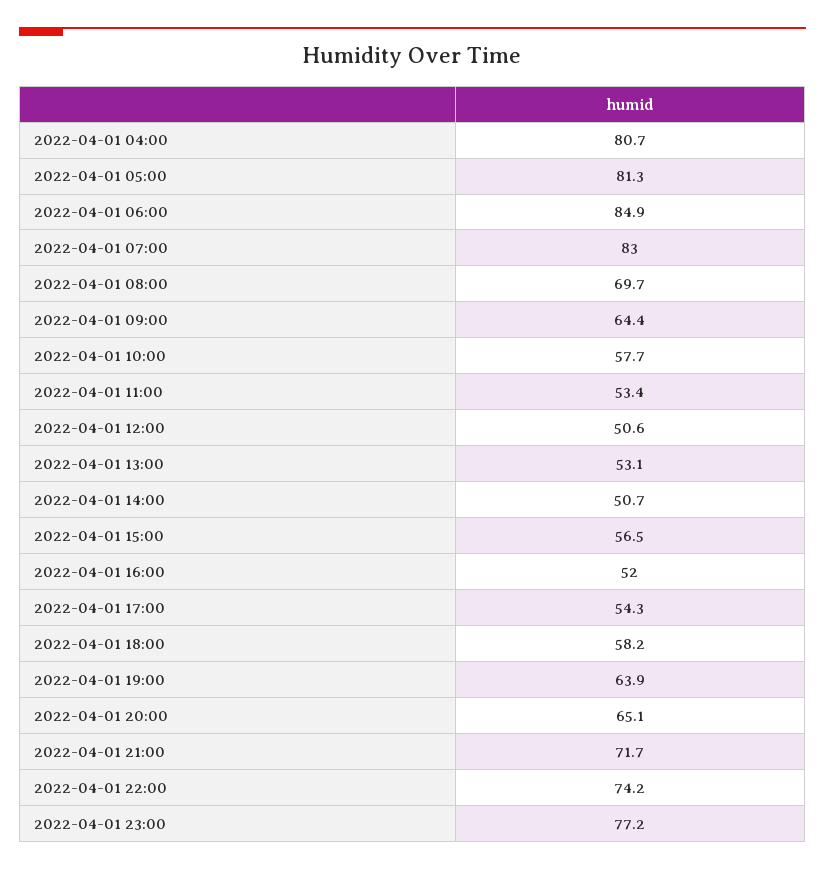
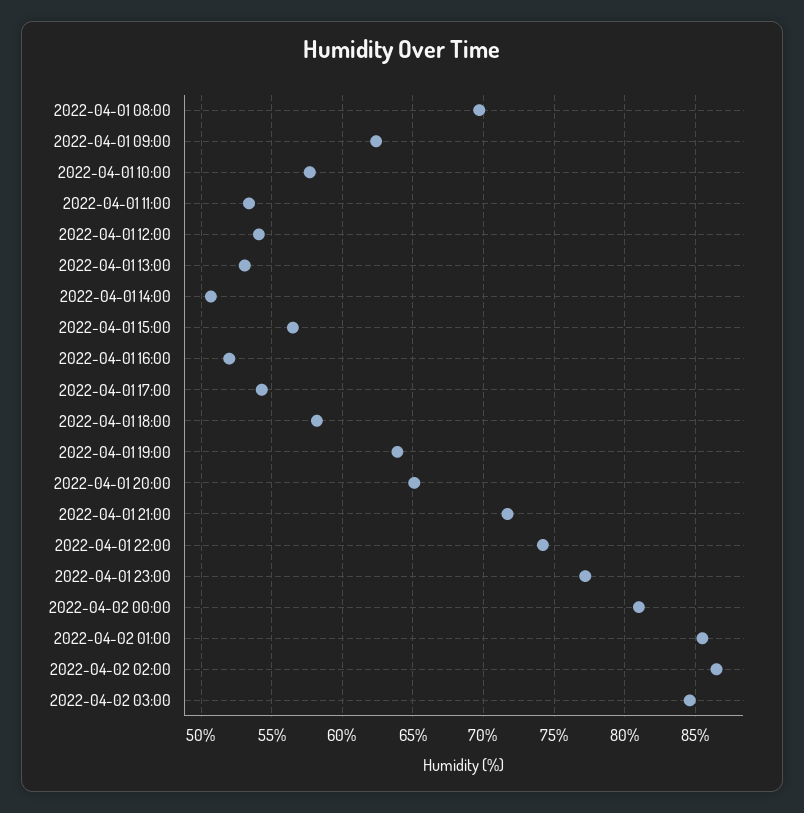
2022-04-01 04:00: 80.7 -> none
2022-04-01 05:00: 81.3 -> none
2022-04-01 06:00: 84.9 -> none
2022-04-01 07:00: 83 -> none
2022-04-01 09:00: 64.4 -> 62.5
2022-04-01 12:00: 50.6 -> 54
2022-04-02 00:00: none -> 81
2022-04-02 01:00: none -> 85.5
2022-04-02 02:00: none -> 86.5
2022-04-02 03:00: none -> 84.5

